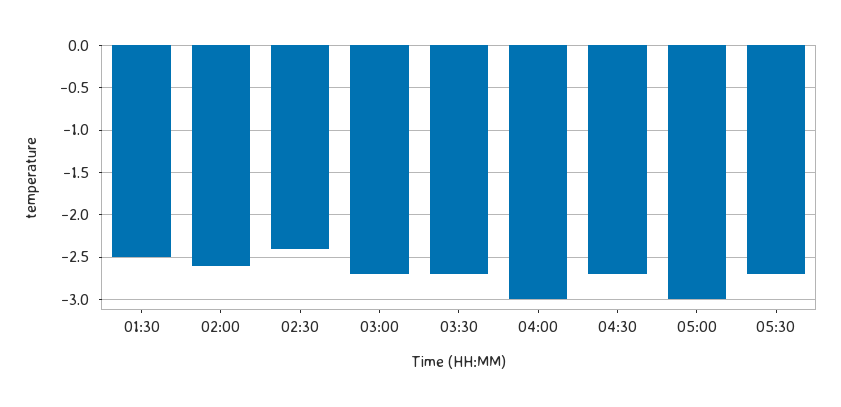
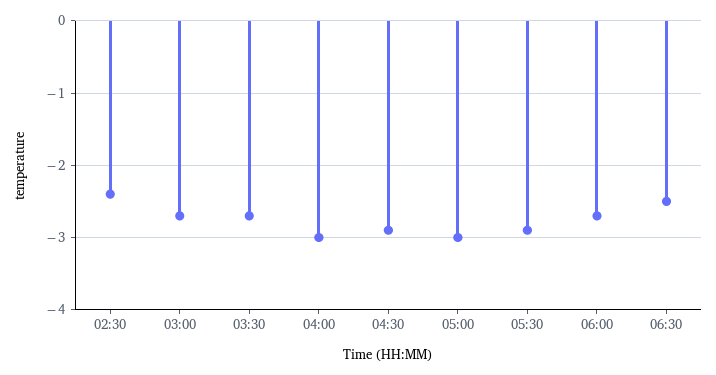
01:30: -2.5 -> none
02:00: -2.6 -> none
04:30: -2.7 -> -2.9
05:30: -2.7 -> -2.9
06:00: none -> -2.7
06:30: none -> -2.5

